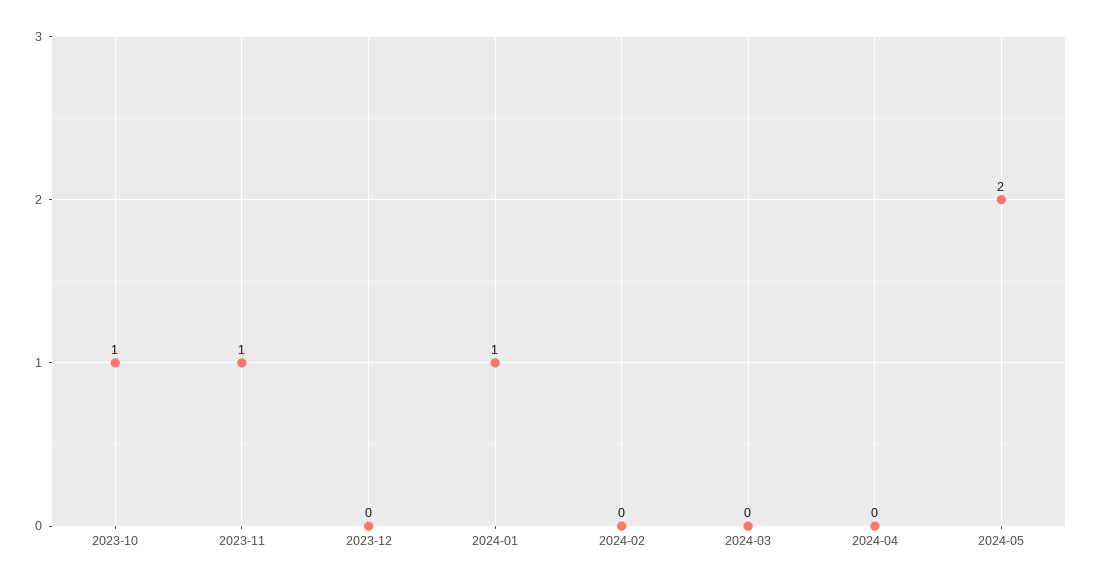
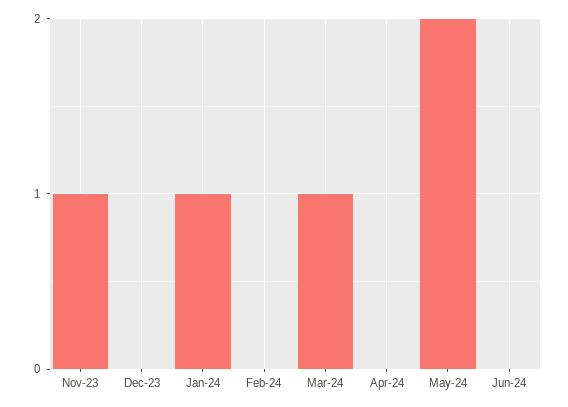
2023-10: 1 -> none
2024-03: 0 -> 1
Jun-24: none -> 0

